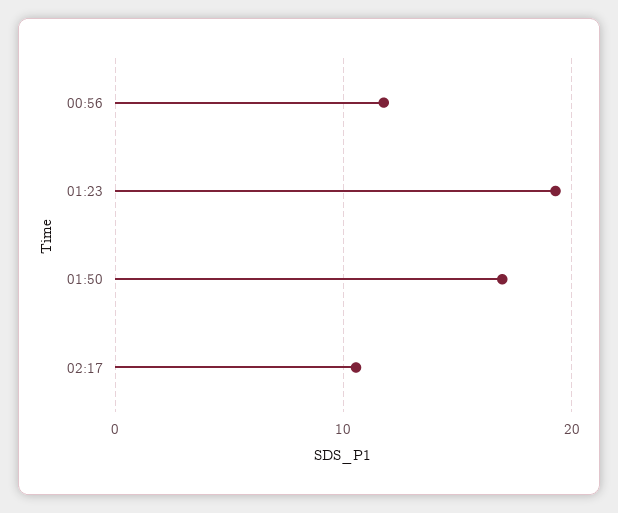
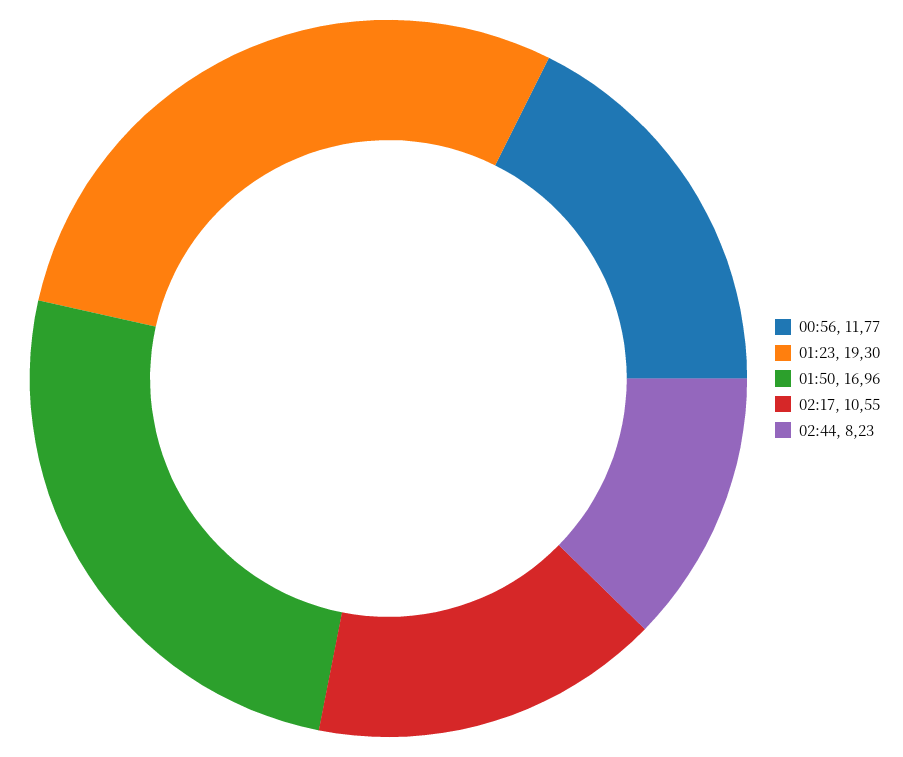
02:44: none -> 8.23

